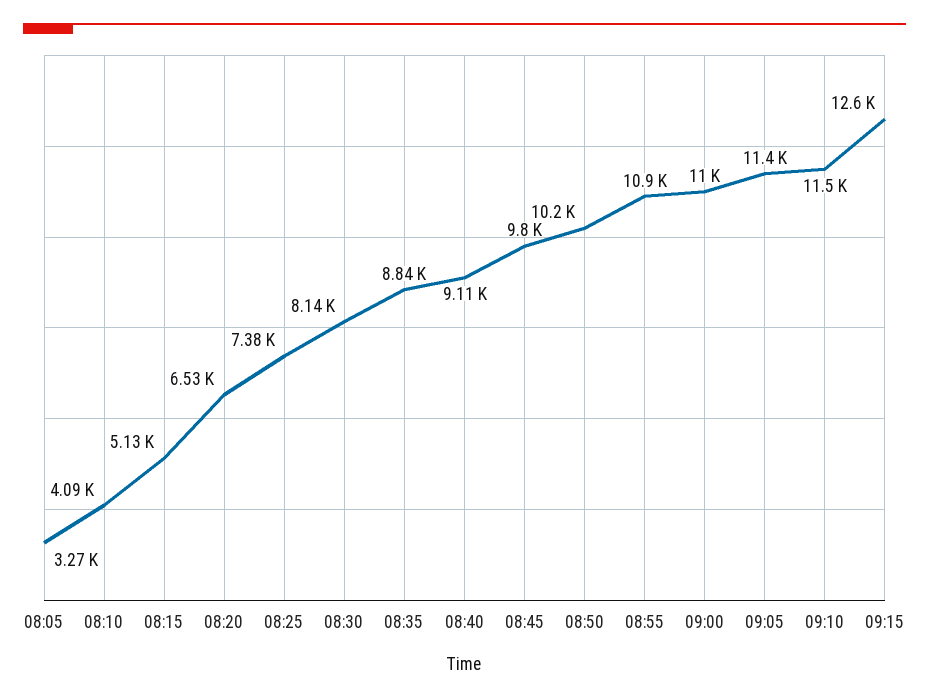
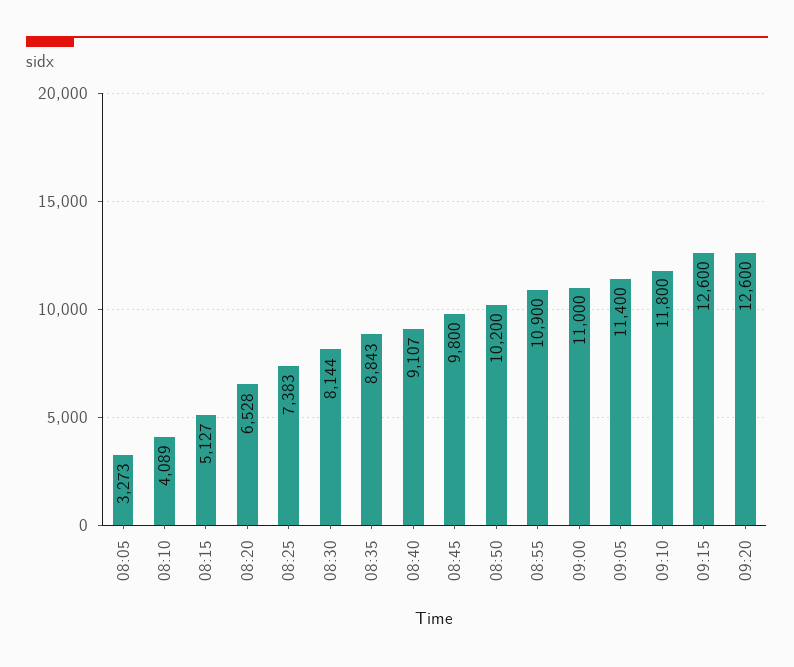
09:10: 11500 -> 11800
09:20: none -> 12600

